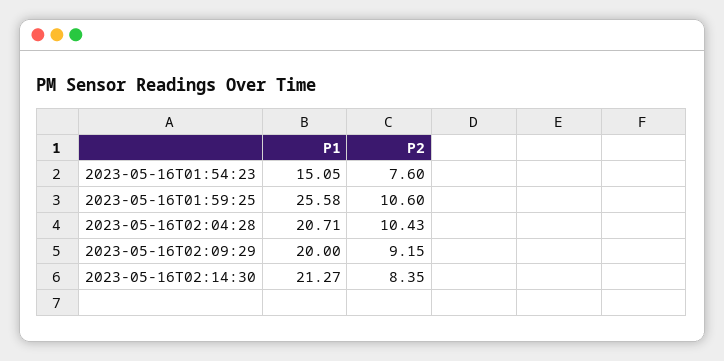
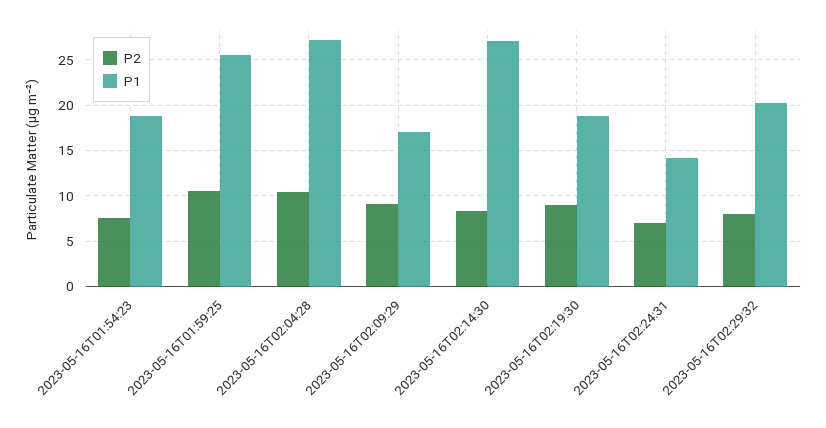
P1, 2023-05-16T01:54:23: 15.05 -> 19
P1, 2023-05-16T02:04:28: 20.71 -> 27
P1, 2023-05-16T02:09:29: 20 -> 17
P1, 2023-05-16T02:14:30: 21.27 -> 27
P2, 2023-05-16T02:19:30: none -> 9
P1, 2023-05-16T02:19:30: none -> 19
P2, 2023-05-16T02:24:31: none -> 7
P1, 2023-05-16T02:24:31: none -> 14
P2, 2023-05-16T02:29:32: none -> 8
P1, 2023-05-16T02:29:32: none -> 20

